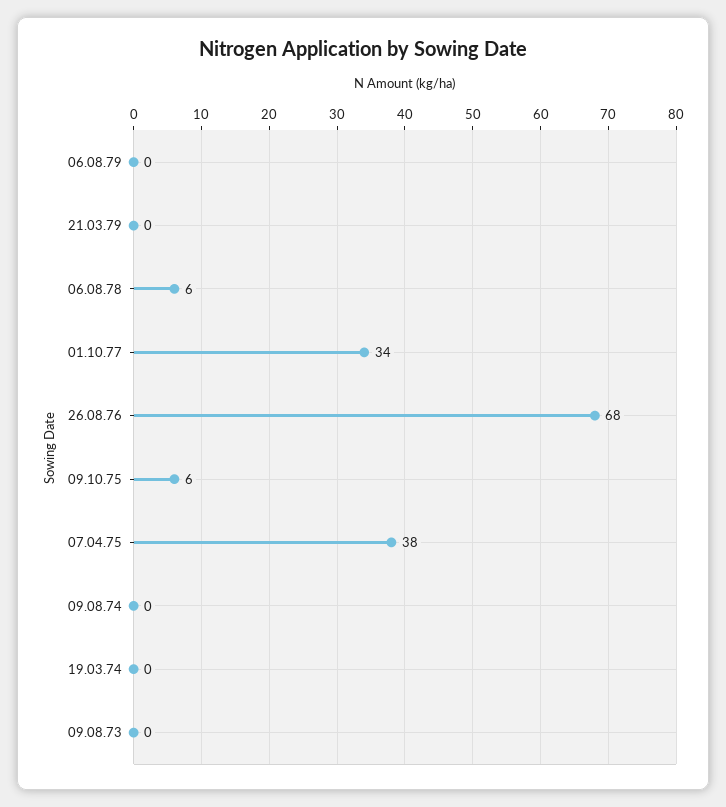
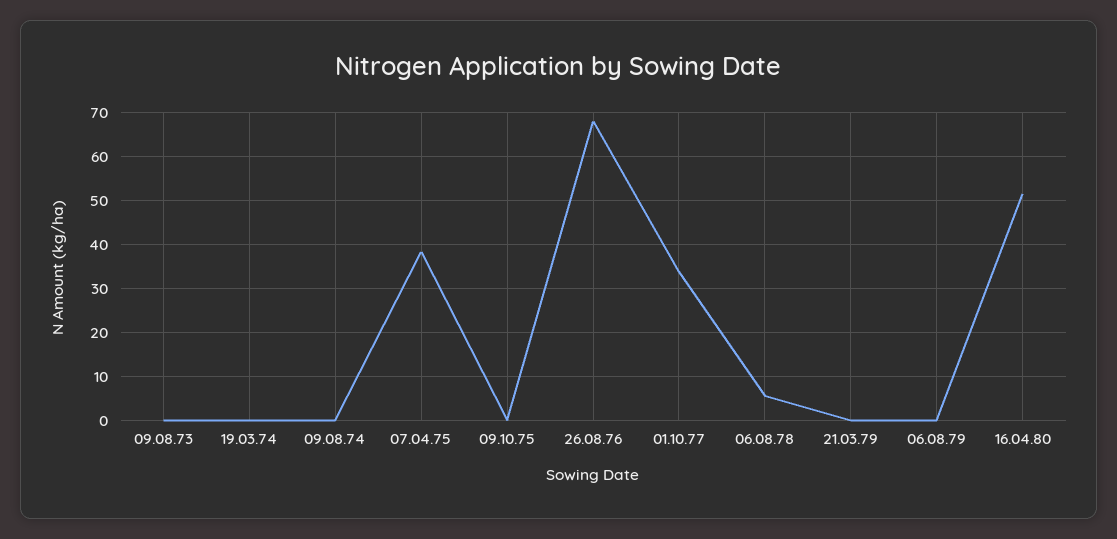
09.10.75: 6 -> 0
16.04.80: none -> 52

